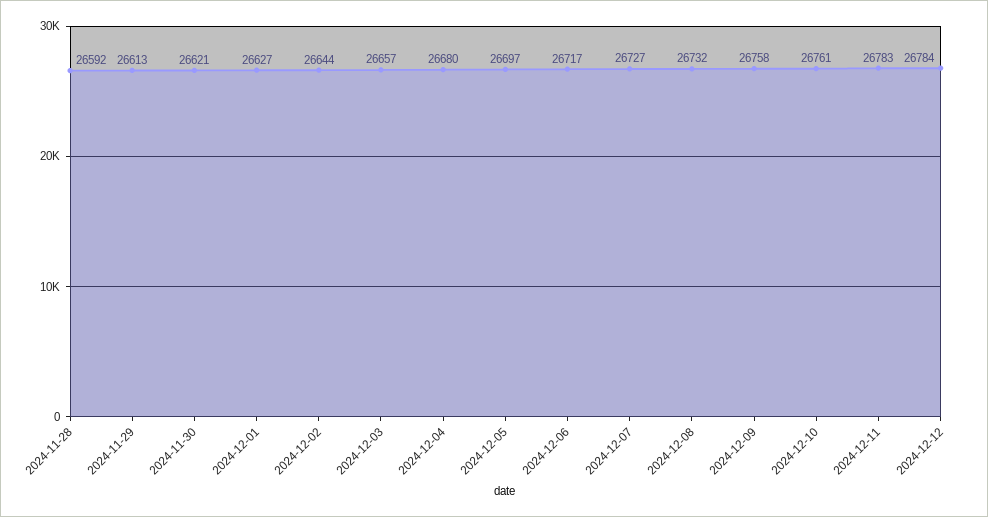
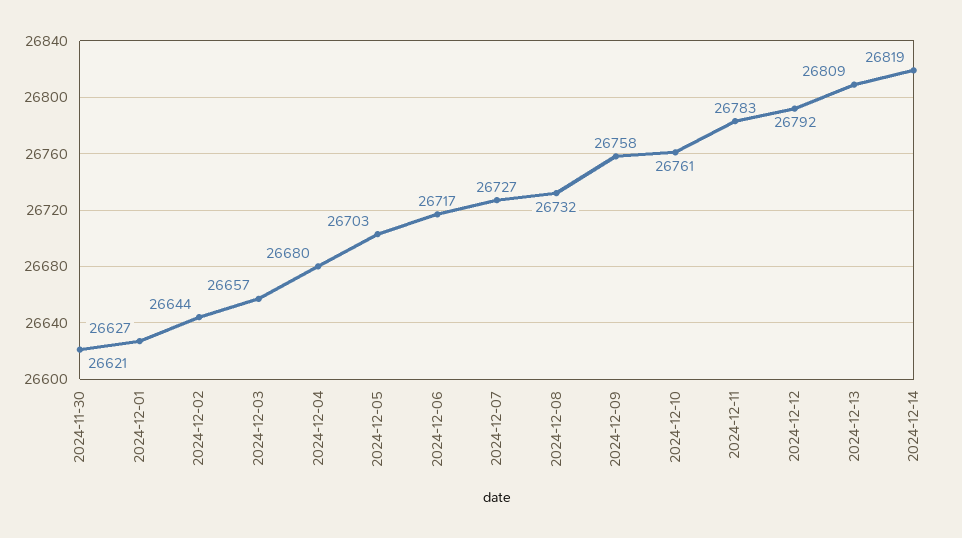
2024-11-28: 26592 -> none
2024-11-29: 26613 -> none
2024-12-05: 26697 -> 26703
2024-12-12: 26784 -> 26792
2024-12-13: none -> 26809
2024-12-14: none -> 26819

